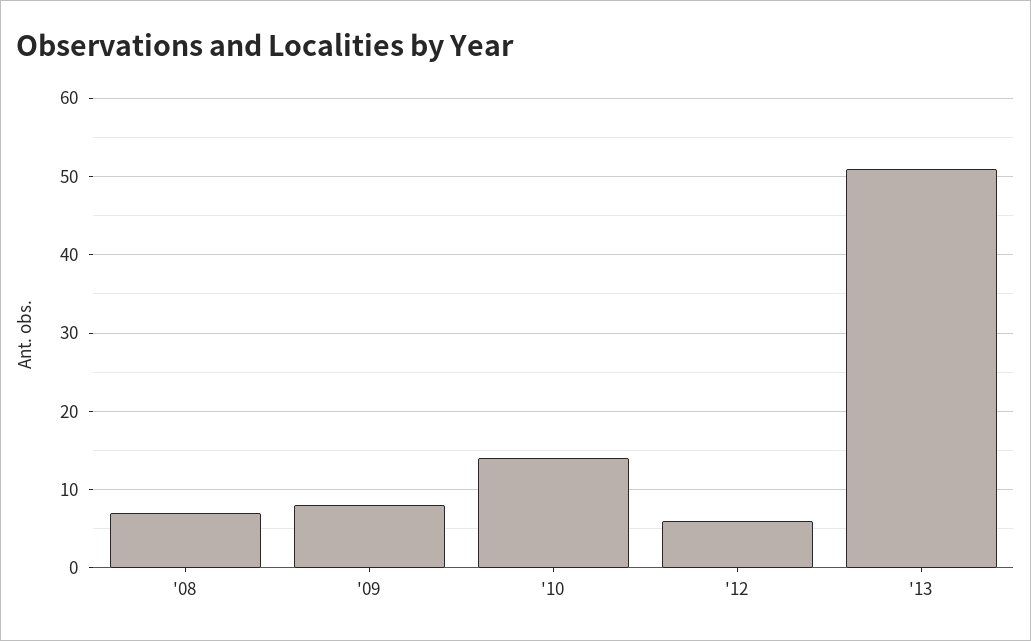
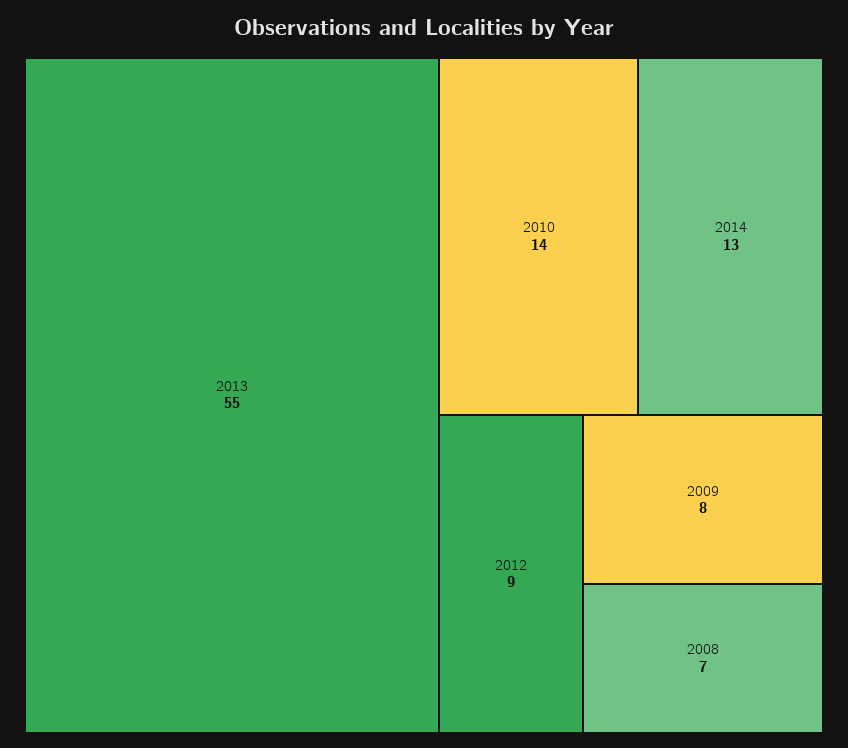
'12: 6 -> 9
'13: 51 -> 55
2014: none -> 13

